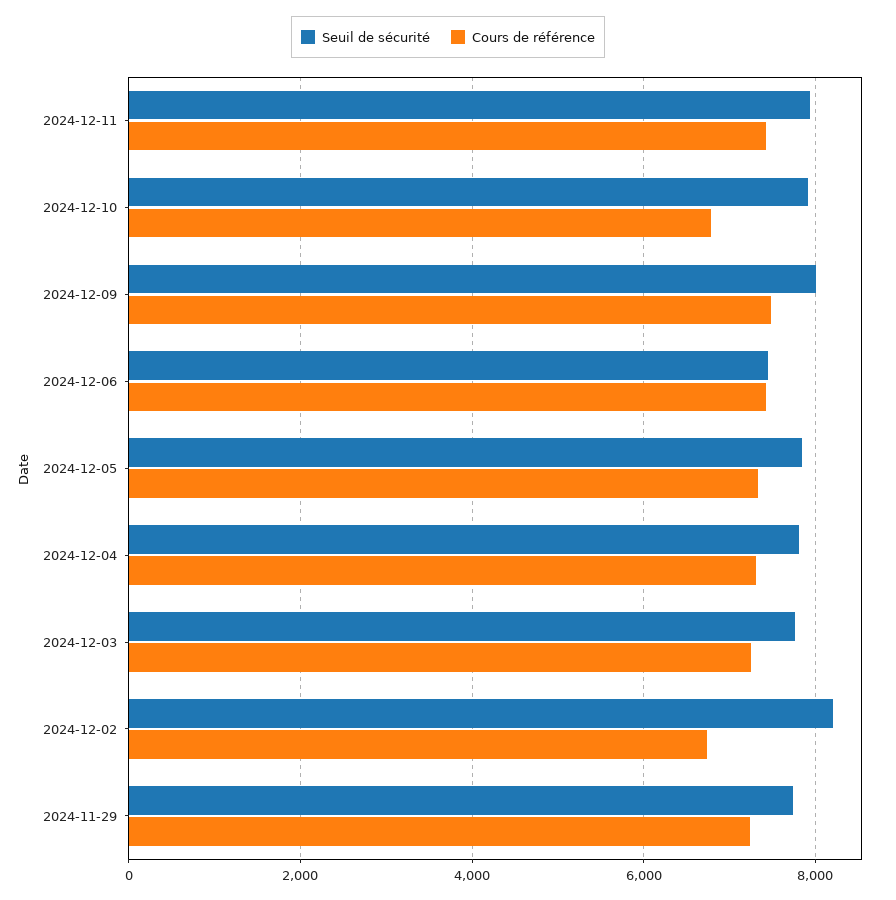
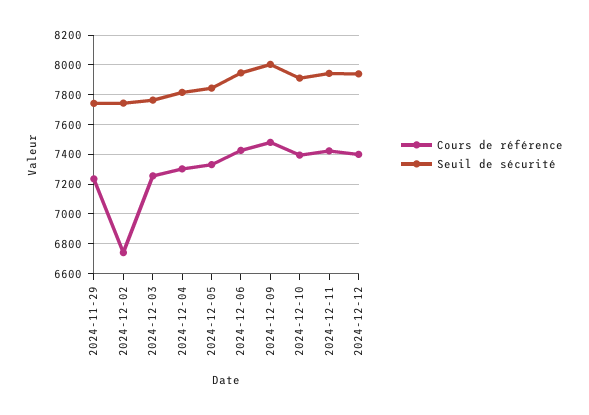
Cours de référence, 2024-12-10: 6800 -> 7400
Seuil de sécurité, 2024-12-06: 7400 -> 7950
Seuil de sécurité, 2024-12-02: 8200 -> 7750
Cours de référence, 2024-12-12: none -> 7400
Seuil de sécurité, 2024-12-12: none -> 7950

